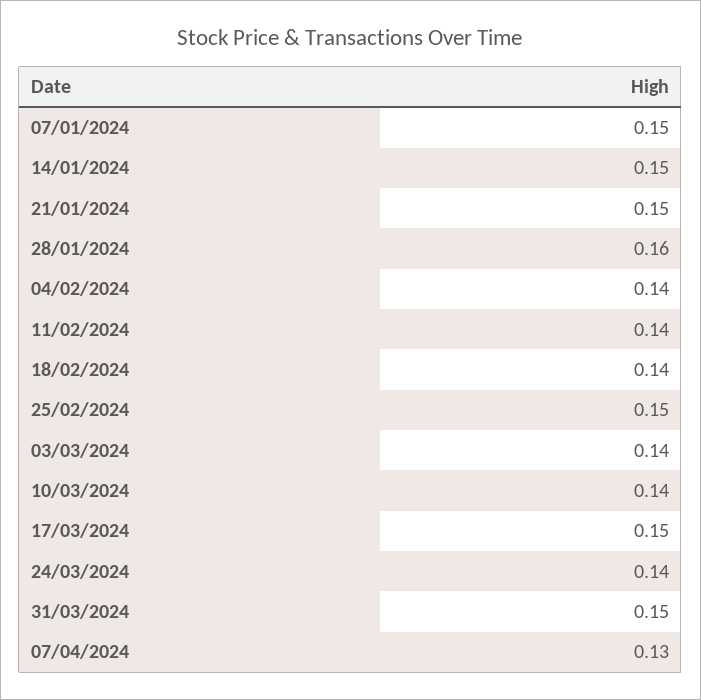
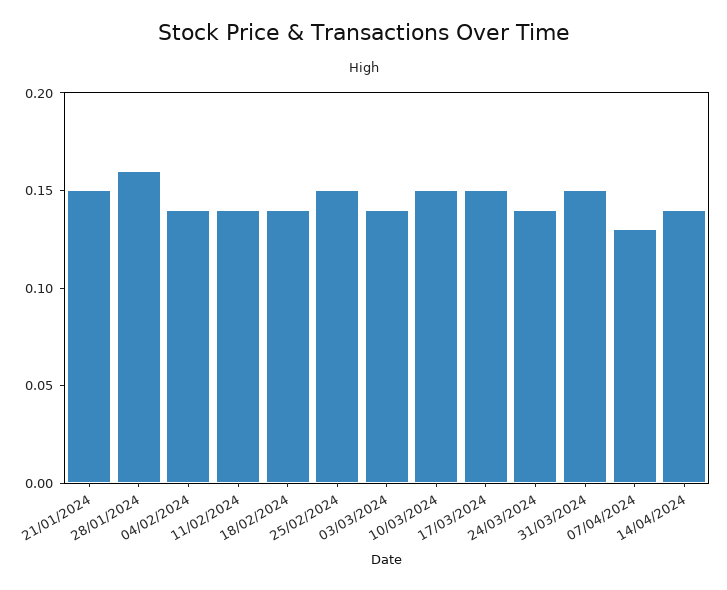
07/01/2024: 0.15 -> none
14/01/2024: 0.15 -> none
10/03/2024: 0.14 -> 0.15
14/04/2024: none -> 0.14

